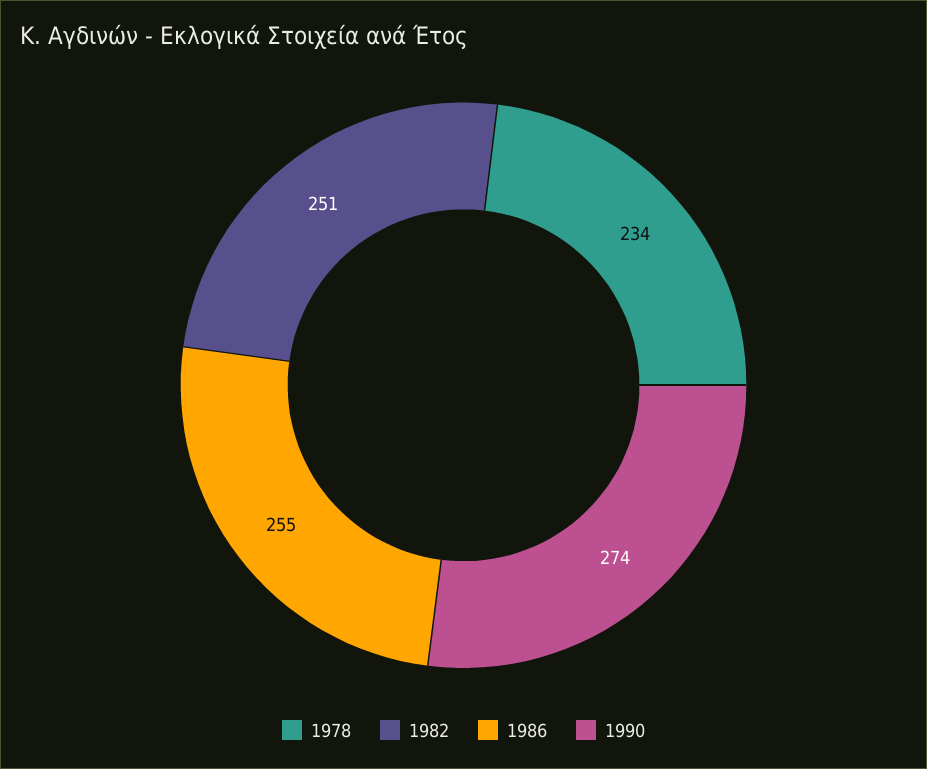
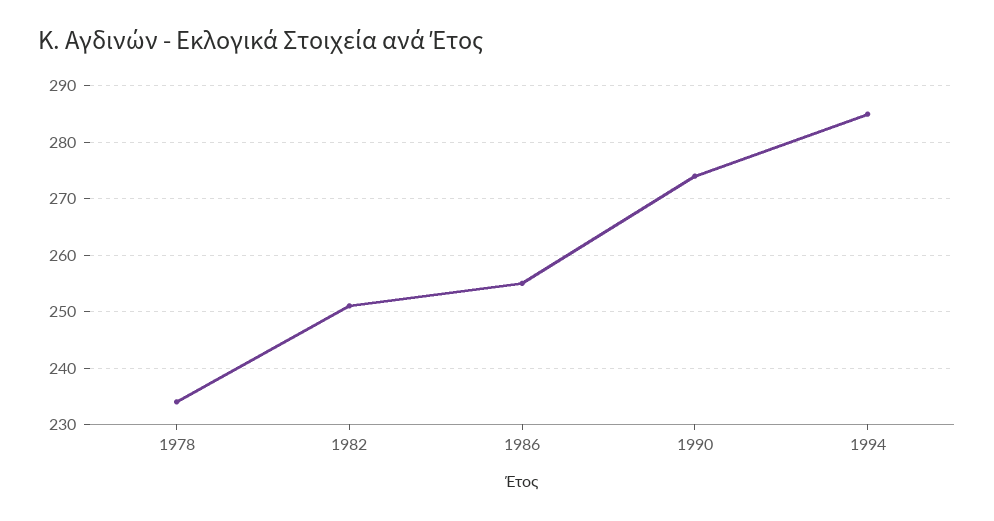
1994: none -> 285

